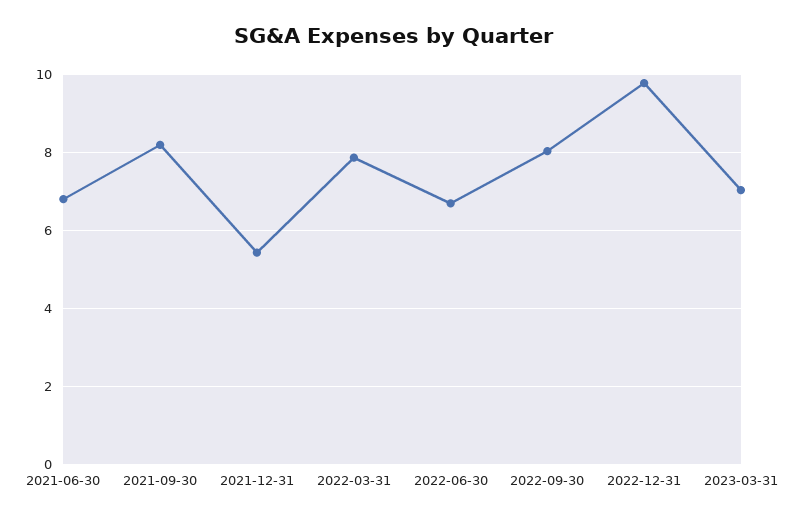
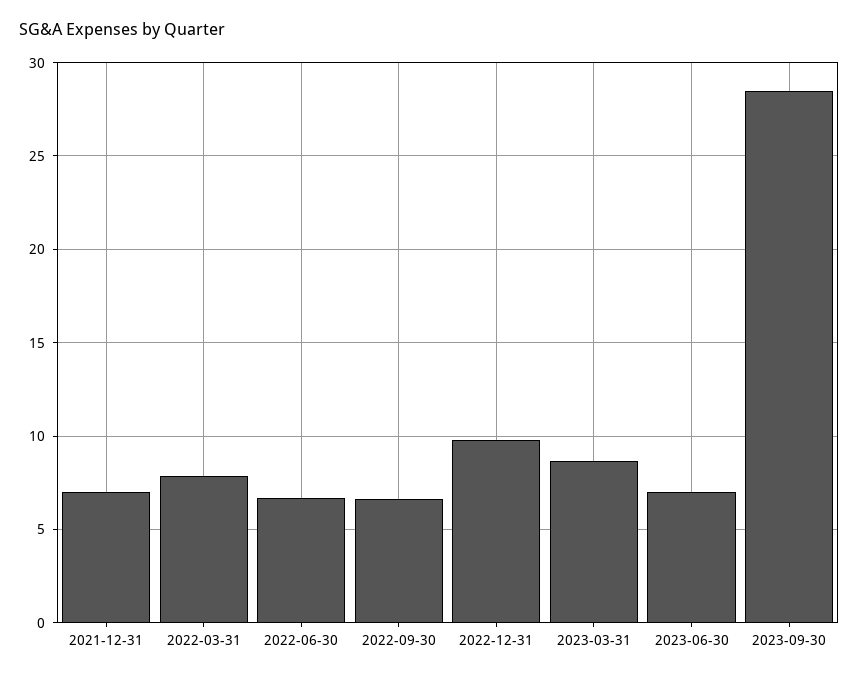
2021-06-30: 6.8 -> none
2021-09-30: 8.2 -> none
2021-12-31: 5.4 -> 7
2022-09-30: 8 -> 6.5
2023-03-31: 7 -> 8.5
2023-06-30: none -> 7
2023-09-30: none -> 28.5

